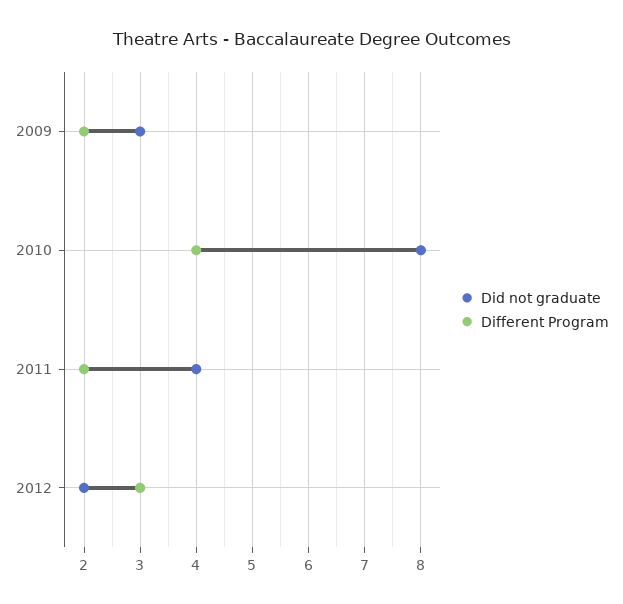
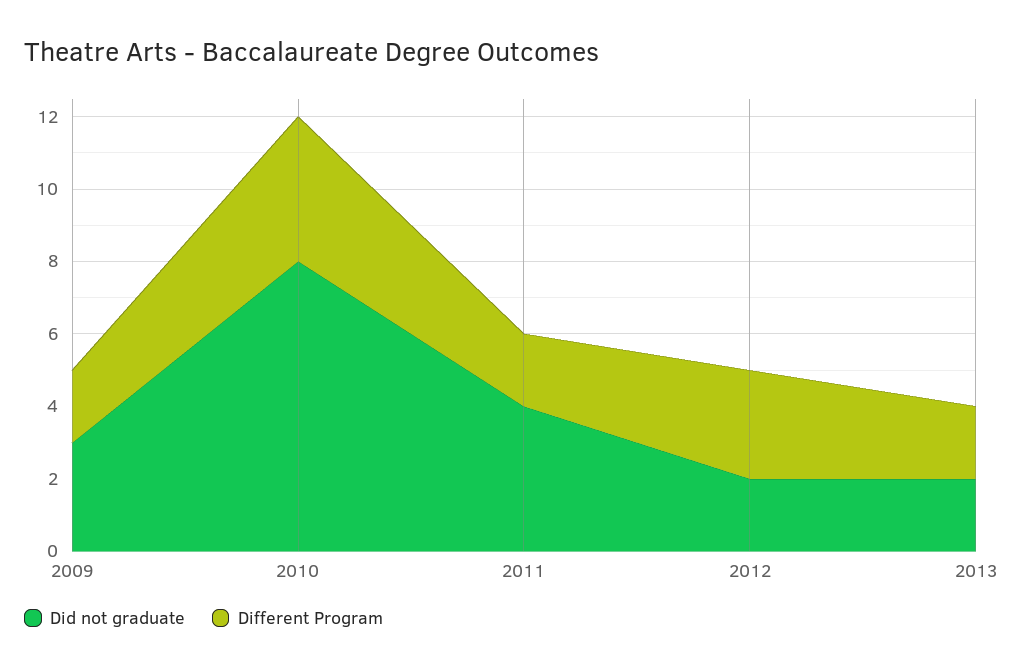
Did not graduate, 2013: none -> 2
Different Program, 2013: none -> 2

